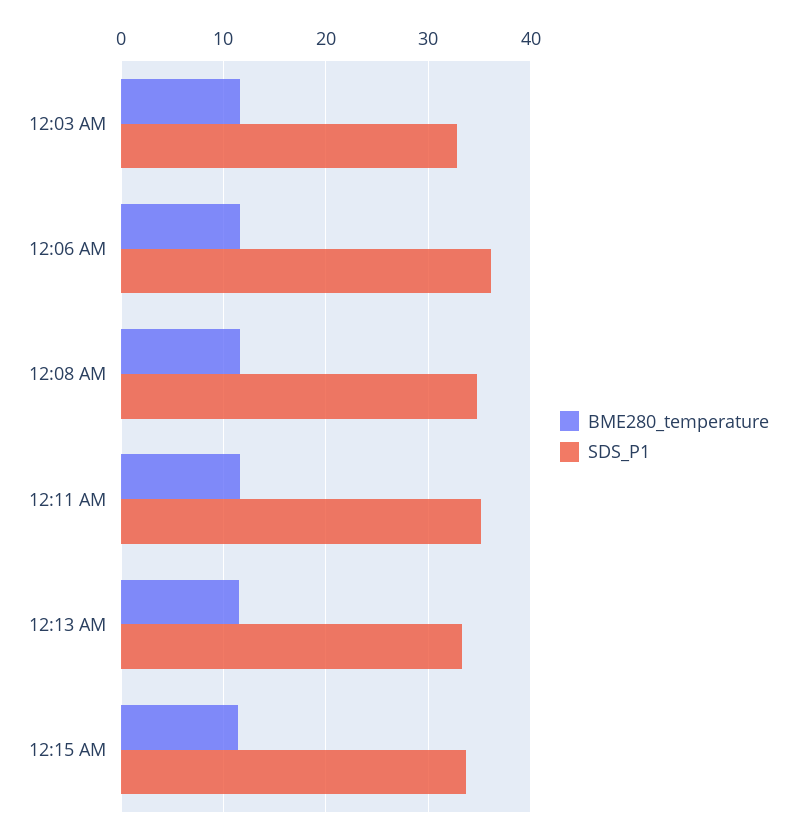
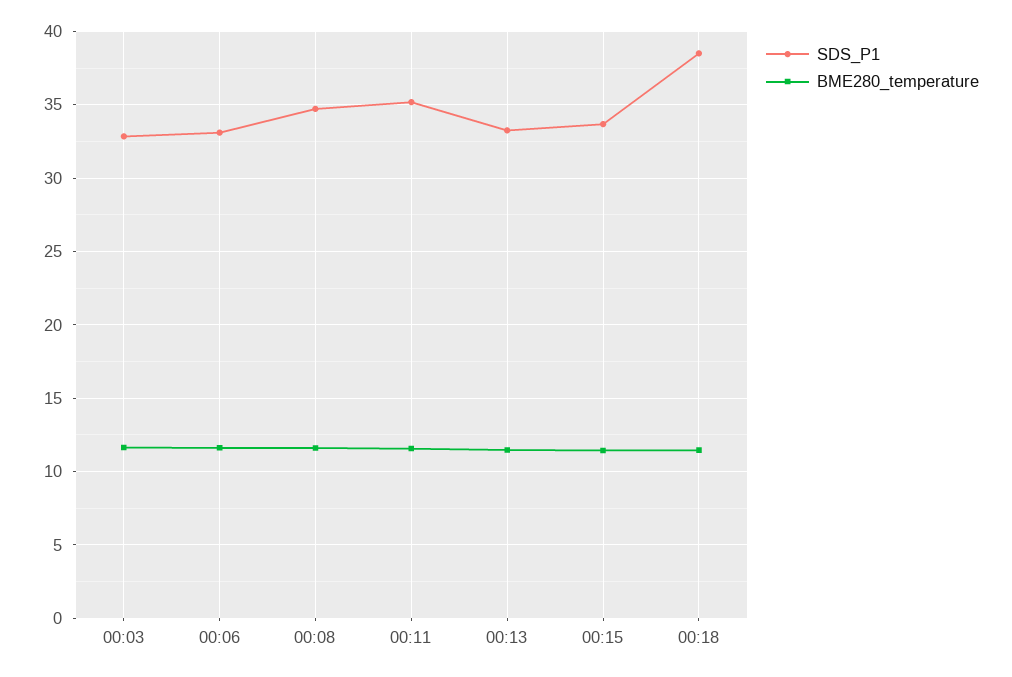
SDS_P1, 12:06 AM: 36 -> 33
SDS_P1, 00:18: none -> 38.5
BME280_temperature, 00:18: none -> 11.5

